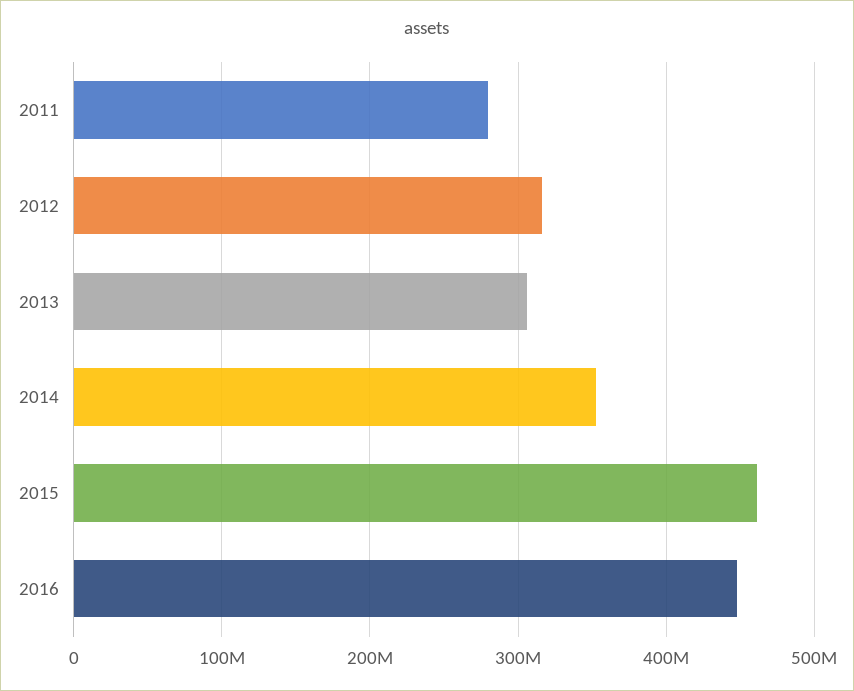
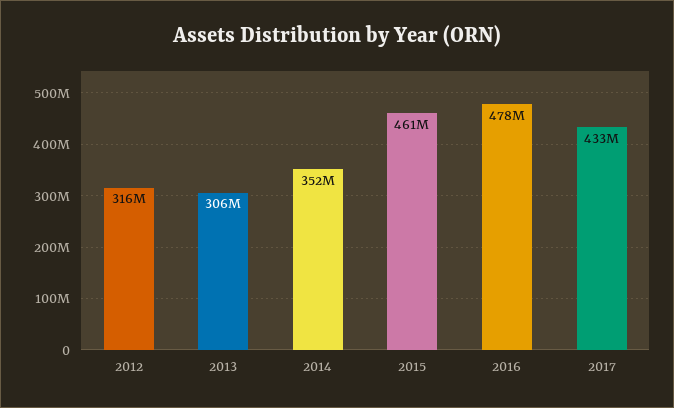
2011: 280000000 -> none
2016: 450000000 -> 478000000
2017: none -> 433000000

